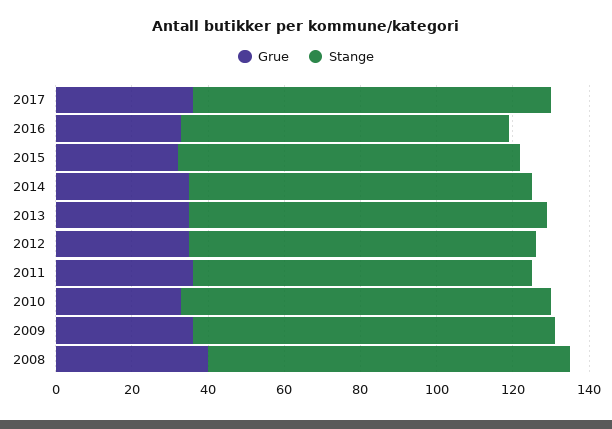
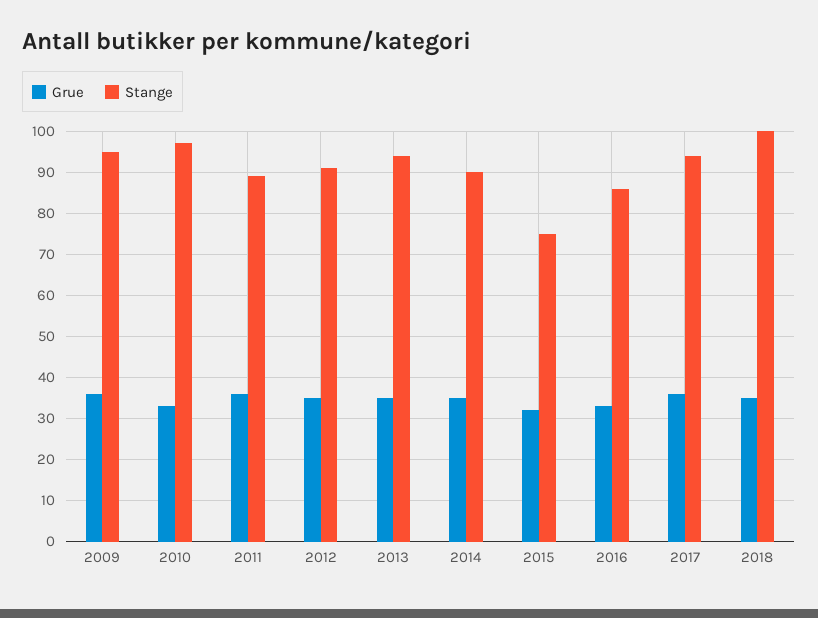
Stange, 2015: 90 -> 75
Grue, 2008: 40 -> none
Stange, 2008: 95 -> none
Grue, 2018: none -> 35
Stange, 2018: none -> 100

